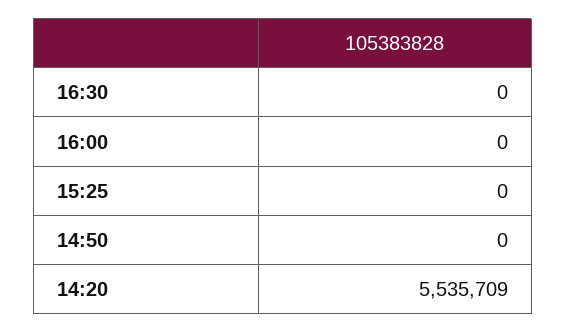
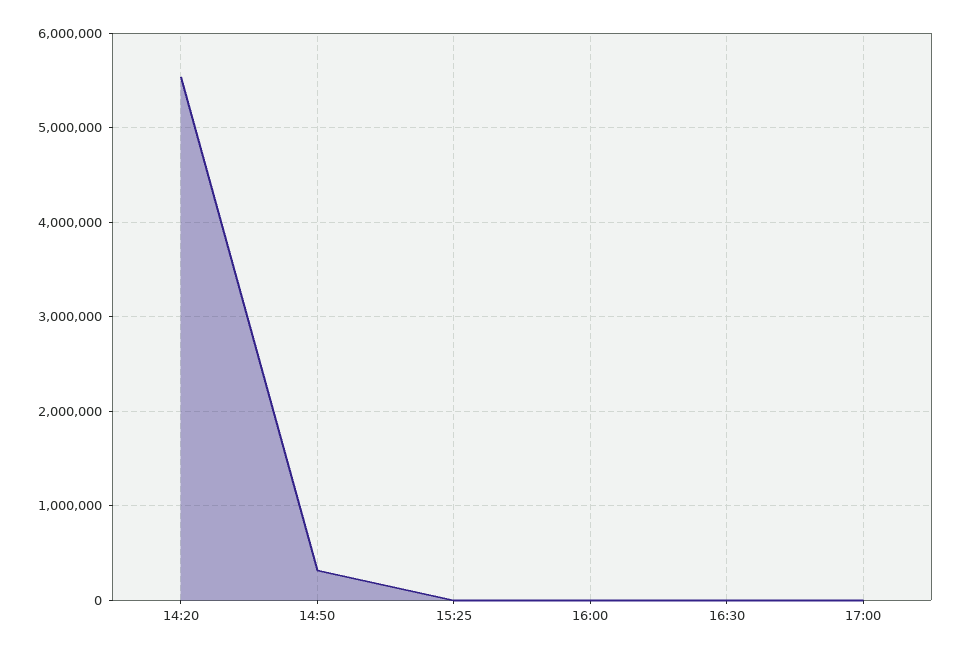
14:50: 0 -> 300000
17:00: none -> 0

